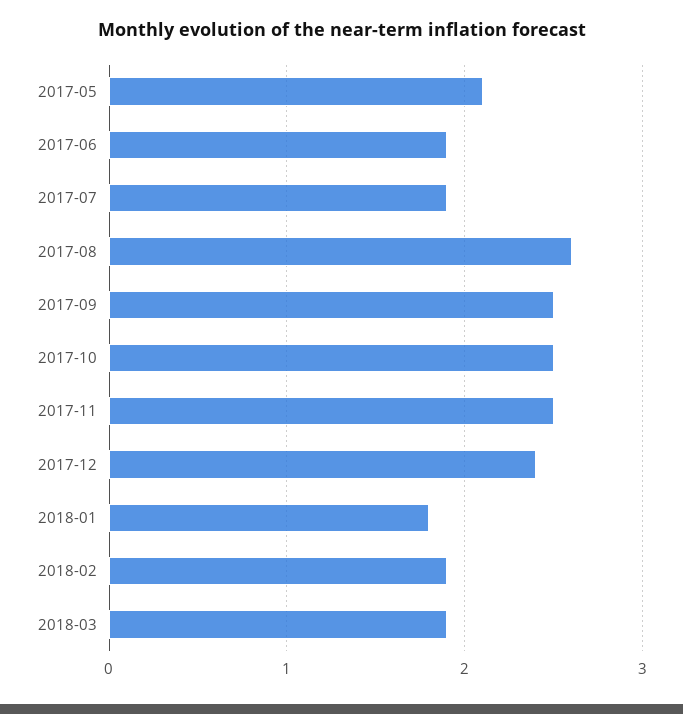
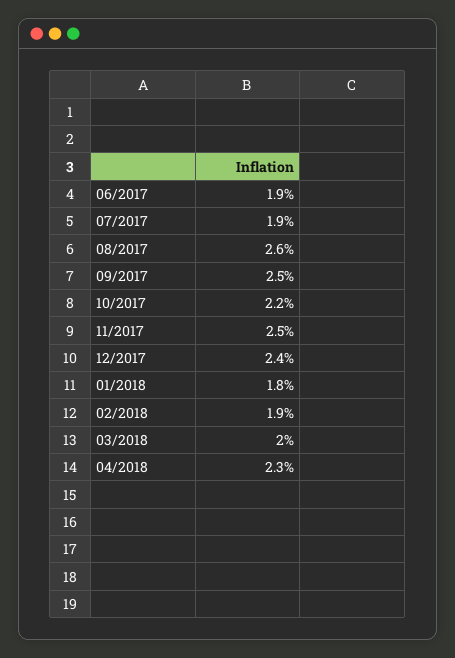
2017-05: 2.1 -> none
2017-10: 2.5 -> 2.2
2018-03: 1.9 -> 2
04/2018: none -> 2.3

